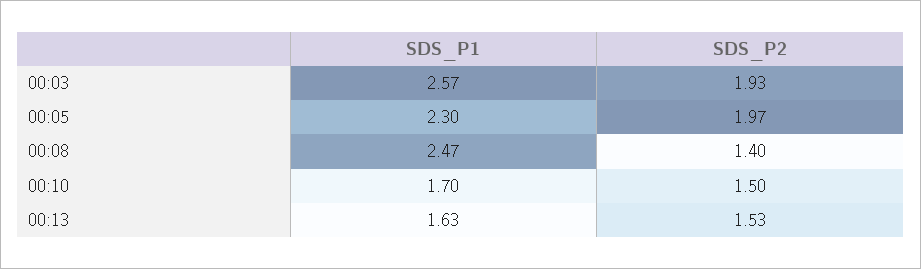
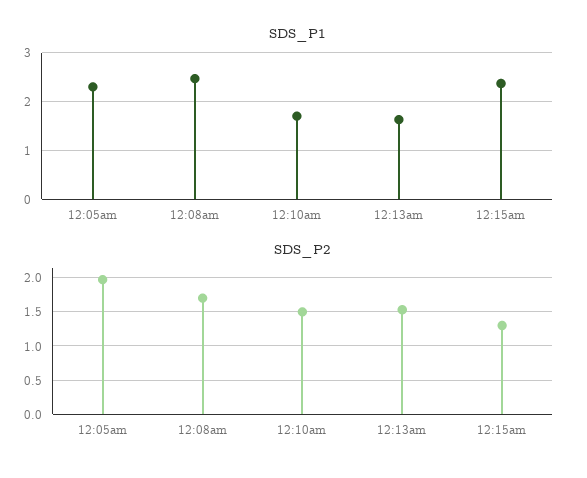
SDS_P1, 00:03: 2.57 -> none
SDS_P2, 00:03: 1.93 -> none
SDS_P2, 00:08: 1.4 -> 1.7
SDS_P1, 12:15am: none -> 2.4
SDS_P2, 12:15am: none -> 1.3

